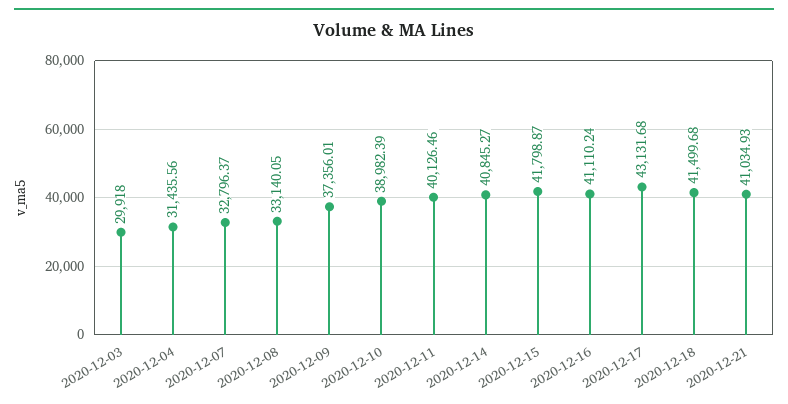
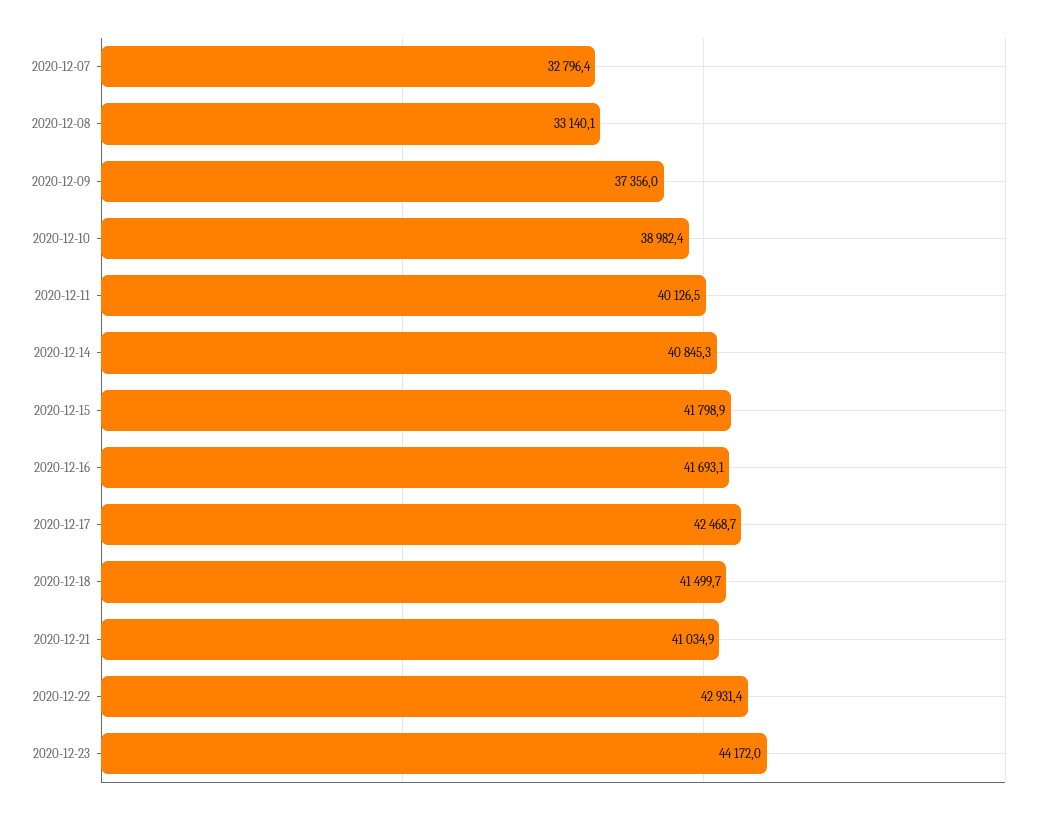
2020-12-03: 29918 -> none
2020-12-04: 31435.56 -> none
2020-12-16: 41110.24 -> 41693.1
2020-12-17: 43131.68 -> 42468.7
2020-12-22: none -> 42931.4
2020-12-23: none -> 44172

